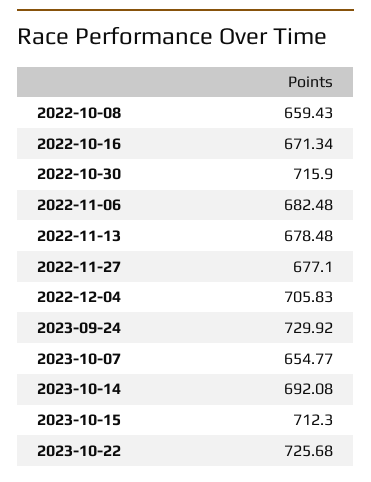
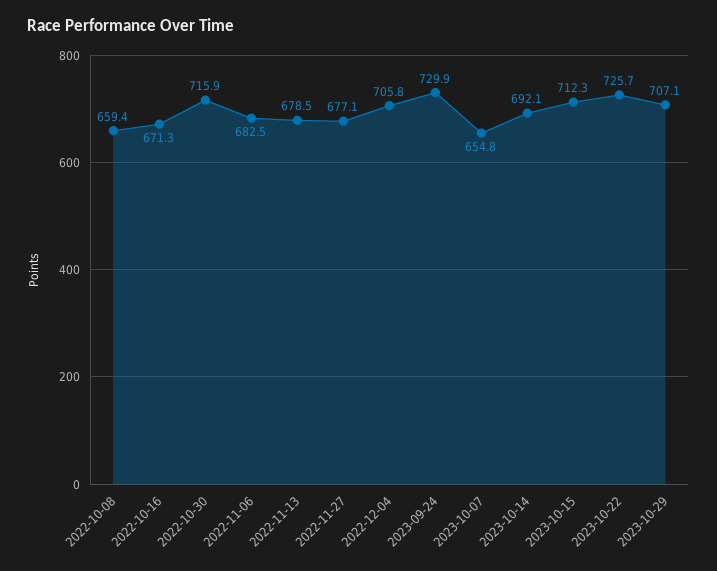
2023-10-29: none -> 707.1

